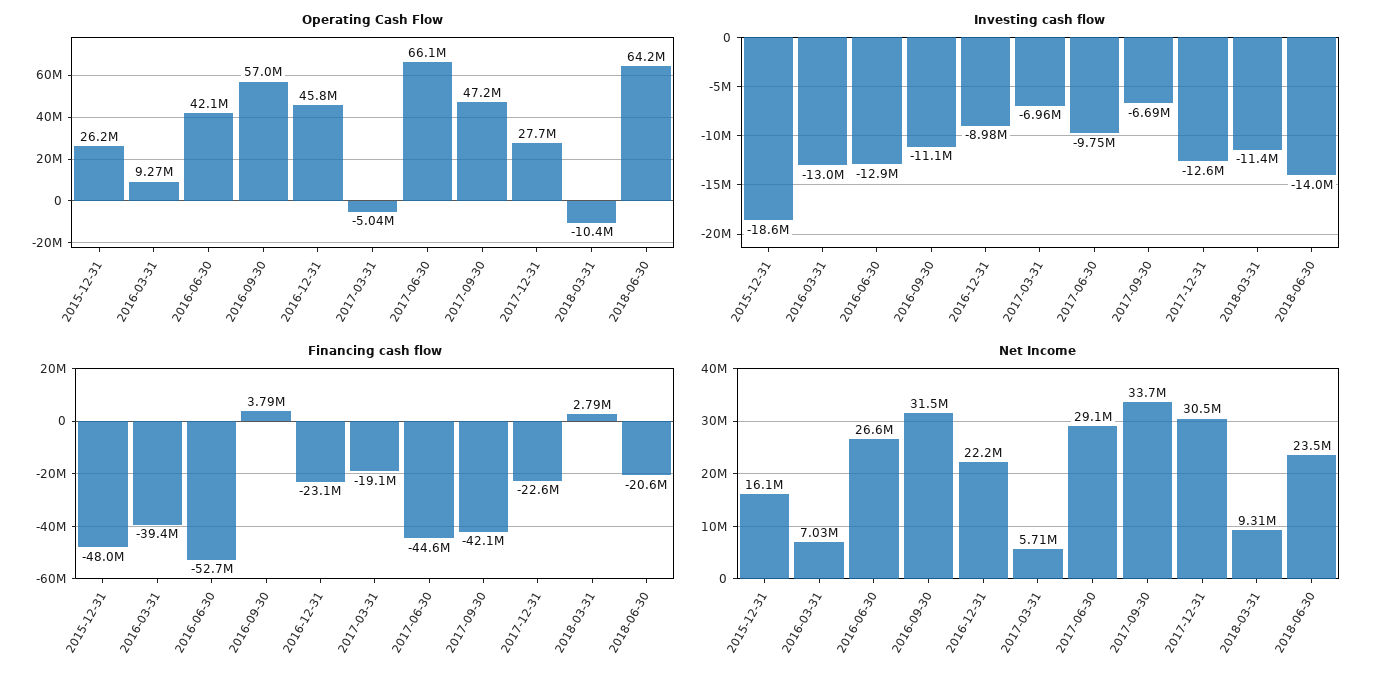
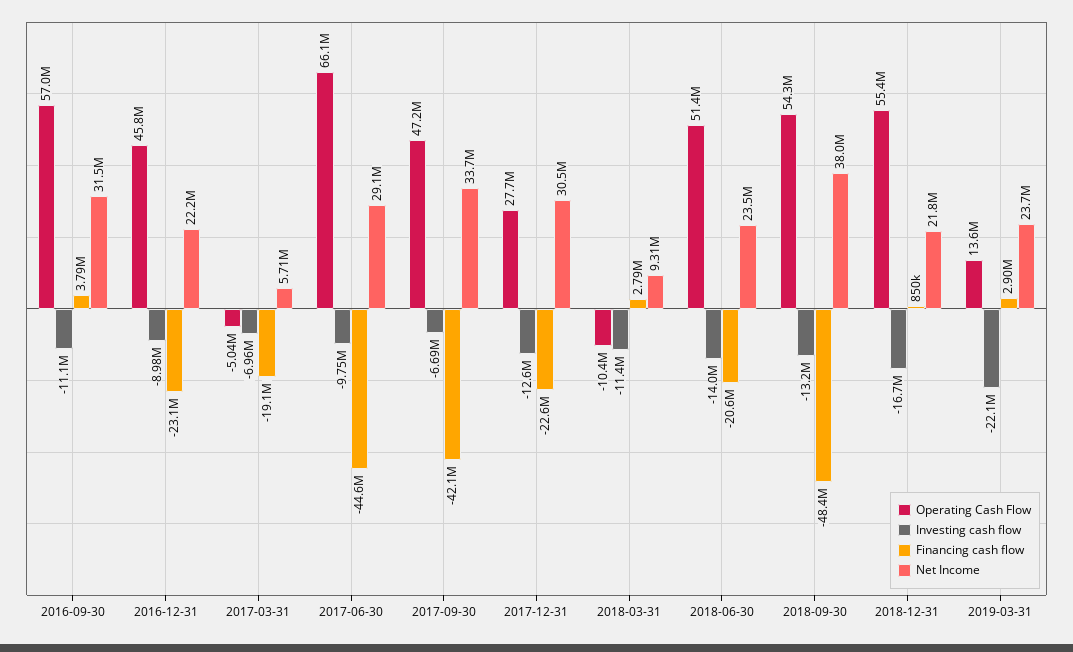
Operating Cash Flow, 2015-12-31: 26200000 -> none
Operating Cash Flow, 2016-03-31: 9270000 -> none
Operating Cash Flow, 2016-06-30: 42100000 -> none
Operating Cash Flow, 2018-06-30: 64200000 -> 51400000
Investing cash flow, 2015-12-31: -18600000 -> none
Investing cash flow, 2016-03-31: -13000000 -> none
Investing cash flow, 2016-06-30: -12900000 -> none
Financing cash flow, 2015-12-31: -48000000 -> none
Financing cash flow, 2016-03-31: -39400000 -> none
Financing cash flow, 2016-06-30: -52700000 -> none
Net Income, 2015-12-31: 16100000 -> none
Net Income, 2016-03-31: 7030000 -> none
Net Income, 2016-06-30: 26600000 -> none
Operating Cash Flow, 2018-09-30: none -> 54300000
Investing cash flow, 2018-09-30: none -> -13200000
Financing cash flow, 2018-09-30: none -> -48400000
Net Income, 2018-09-30: none -> 38000000
Operating Cash Flow, 2018-12-31: none -> 55400000
Investing cash flow, 2018-12-31: none -> -16700000
Financing cash flow, 2018-12-31: none -> 850000
Net Income, 2018-12-31: none -> 21800000
Operating Cash Flow, 2019-03-31: none -> 13600000
Investing cash flow, 2019-03-31: none -> -22100000
Financing cash flow, 2019-03-31: none -> 2900000
Net Income, 2019-03-31: none -> 23700000

